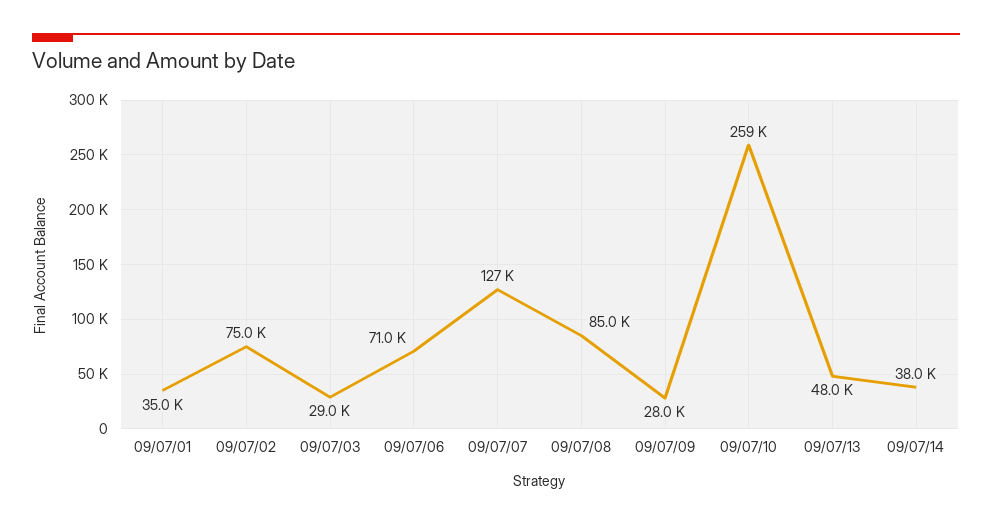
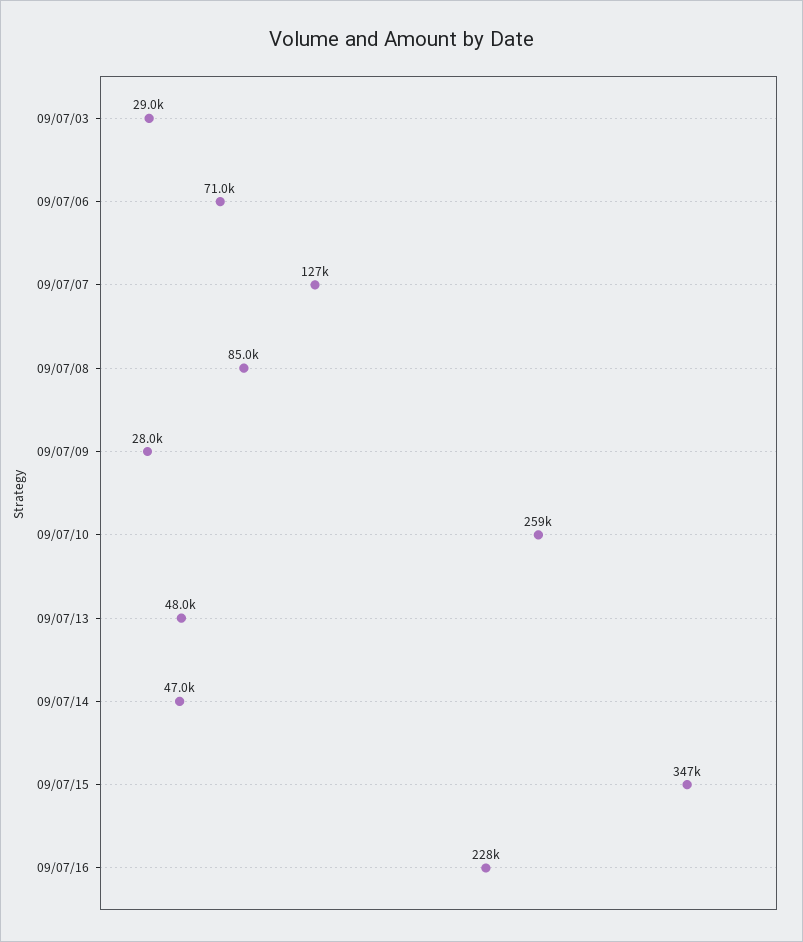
09/07/01: 35000 -> none
09/07/02: 75000 -> none
09/07/14: 38000 -> 47000
09/07/15: none -> 347000
09/07/16: none -> 228000

